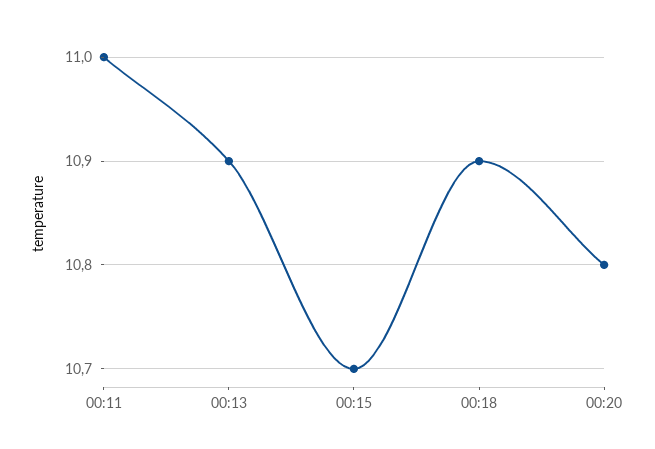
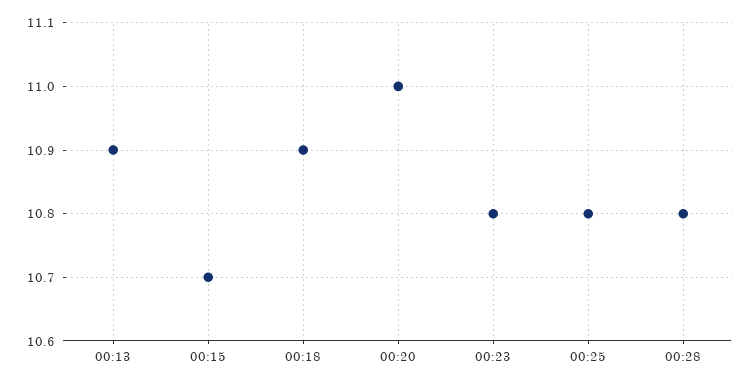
00:11: 11 -> none
00:20: 10.8 -> 11
00:23: none -> 10.8
00:25: none -> 10.8
00:28: none -> 10.8

